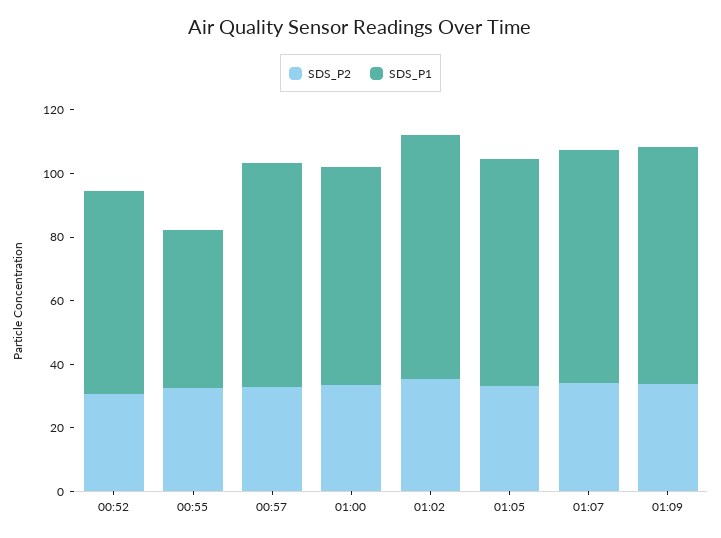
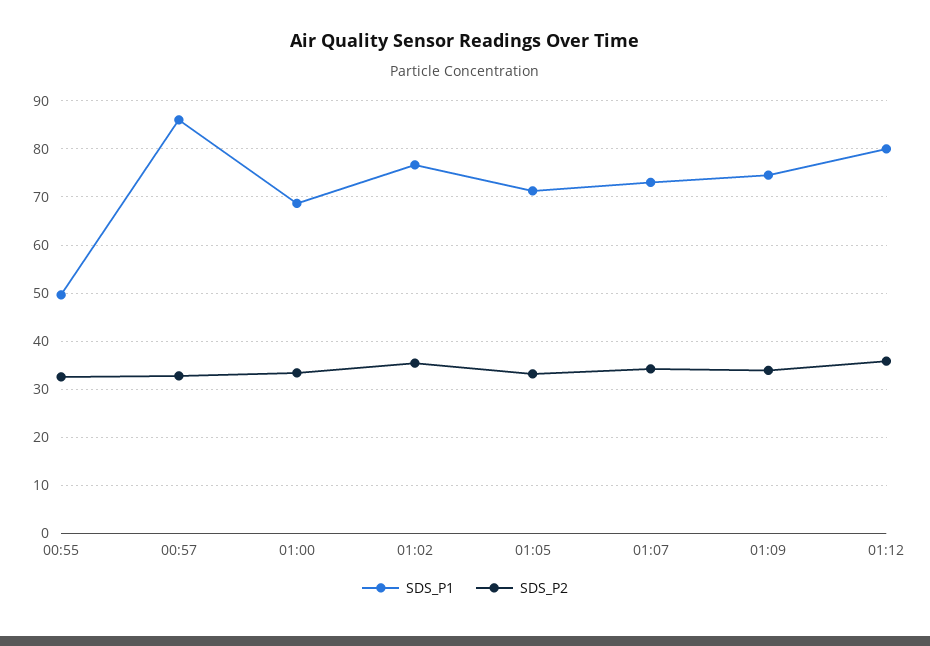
SDS_P2, 00:52: 30 -> none
SDS_P1, 00:52: 65 -> none
SDS_P1, 00:57: 70 -> 86
SDS_P1, 01:12: none -> 80
SDS_P2, 01:12: none -> 36

